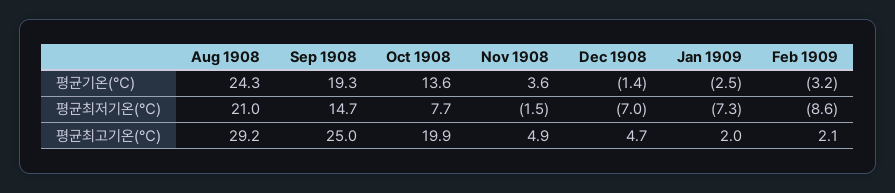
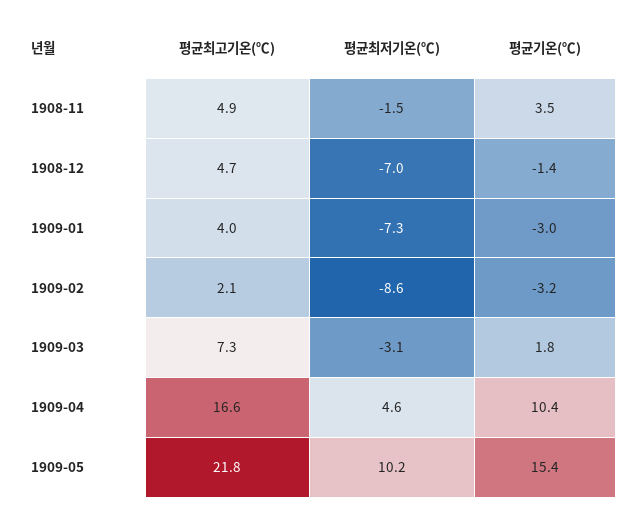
Aug 1908, 평균기온(℃): 24.3 -> none
Sep 1908, 평균기온(℃): 19.3 -> none
Oct 1908, 평균기온(℃): 13.6 -> none
Nov 1908, 평균기온(℃): 3.6 -> 3.5
Jan 1909, 평균기온(℃): -2.5 -> -3
Aug 1908, 평균최저기온(℃): 21 -> none
Sep 1908, 평균최저기온(℃): 14.7 -> none
Oct 1908, 평균최저기온(℃): 7.7 -> none
Aug 1908, 평균최고기온(℃): 29.2 -> none
Sep 1908, 평균최고기온(℃): 25 -> none
Oct 1908, 평균최고기온(℃): 19.9 -> none
Jan 1909, 평균최고기온(℃): 2 -> 4
1909-03, 평균최고기온(℃): none -> 7.3
1909-03, 평균최저기온(℃): none -> -3.1
1909-03, 평균기온(℃): none -> 1.8
1909-04, 평균최고기온(℃): none -> 16.6
1909-04, 평균최저기온(℃): none -> 4.6
1909-04, 평균기온(℃): none -> 10.4
1909-05, 평균최고기온(℃): none -> 21.8
1909-05, 평균최저기온(℃): none -> 10.2
1909-05, 평균기온(℃): none -> 15.4

